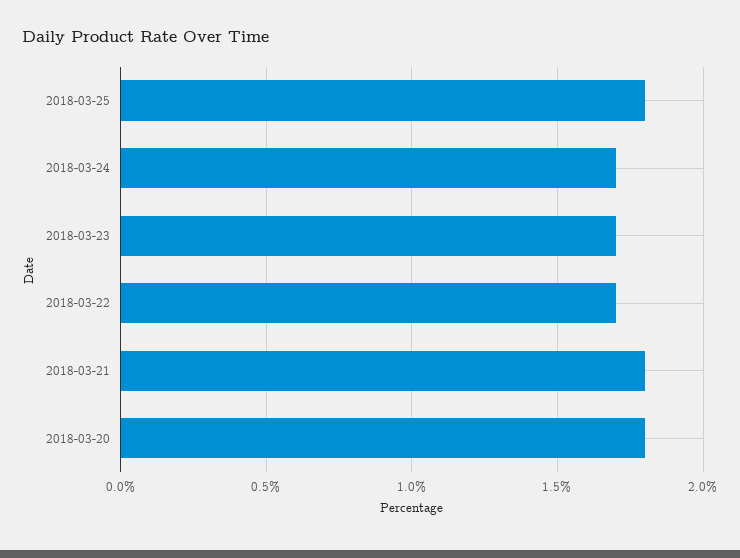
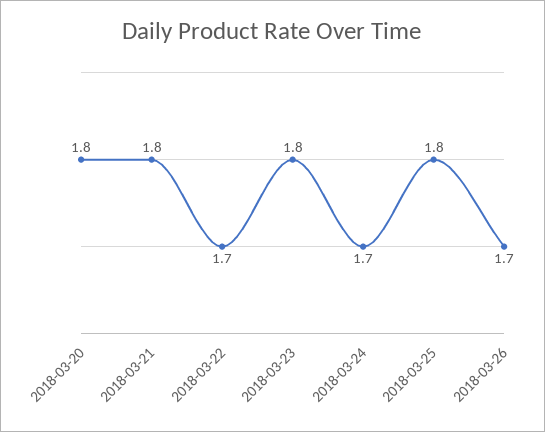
2018-03-23: 1.7 -> 1.8
2018-03-26: none -> 1.7

